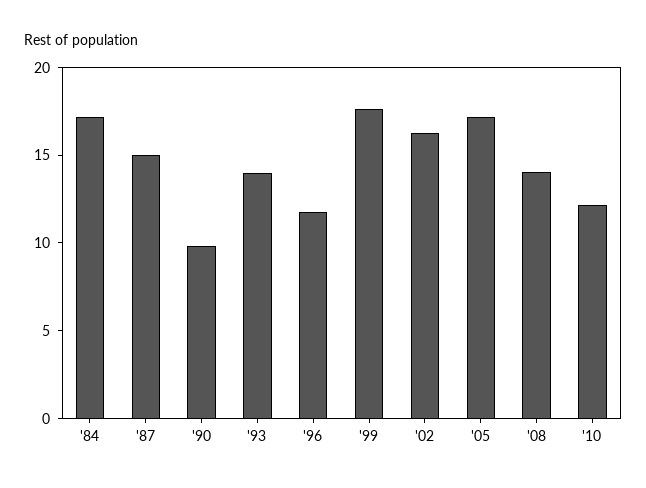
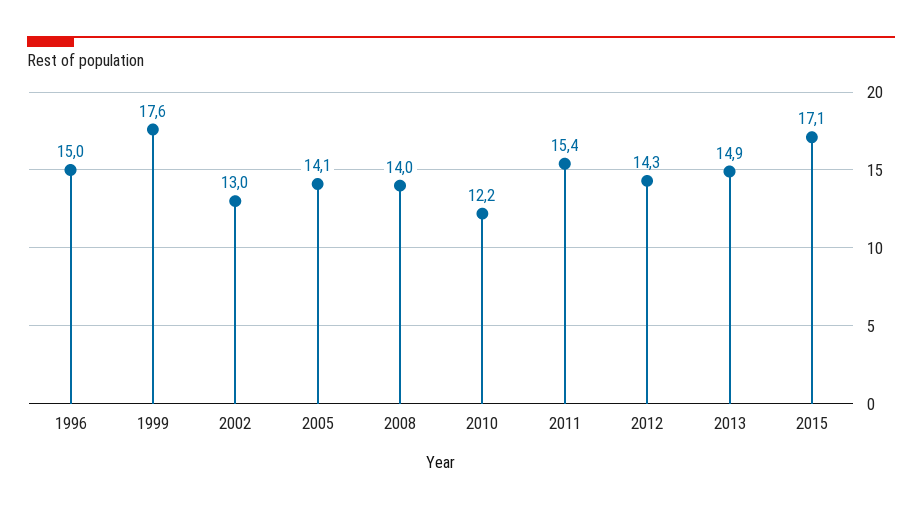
'84: 17 -> none
'87: 15 -> none
'90: 10 -> none
'93: 14 -> none
'96: 12 -> 15
'02: 16 -> 13
'05: 17 -> 14.1
2011: none -> 15.4
2012: none -> 14.3
2013: none -> 14.9
2015: none -> 17.1

